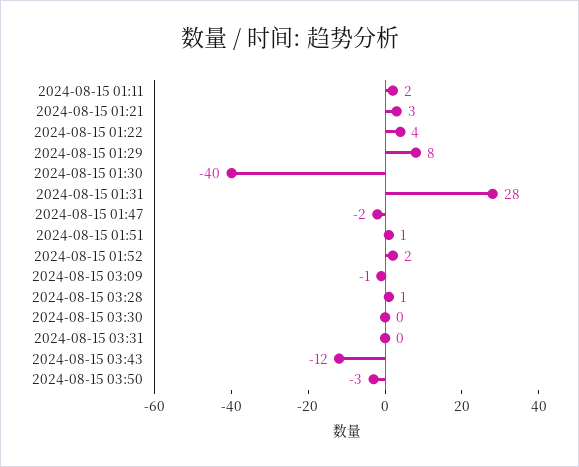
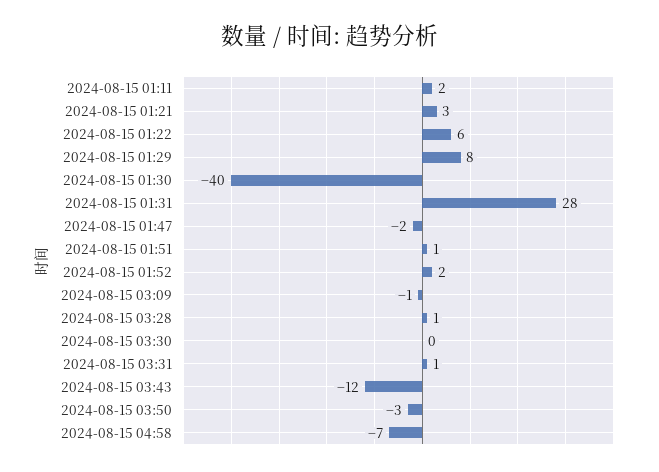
2024-08-15 01:22: 4 -> 6
2024-08-15 03:31: 0 -> 1
2024-08-15 04:58: none -> -7

